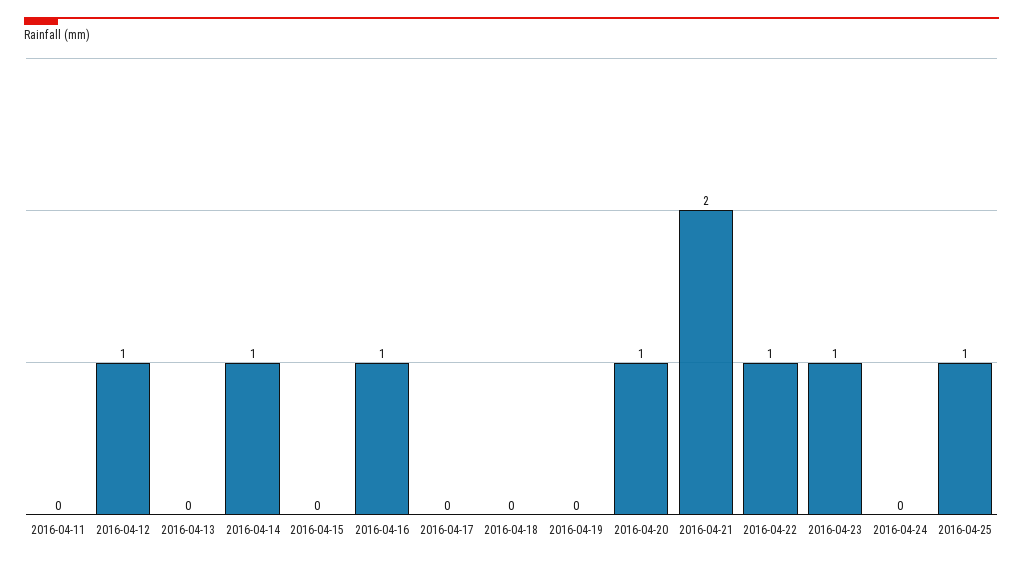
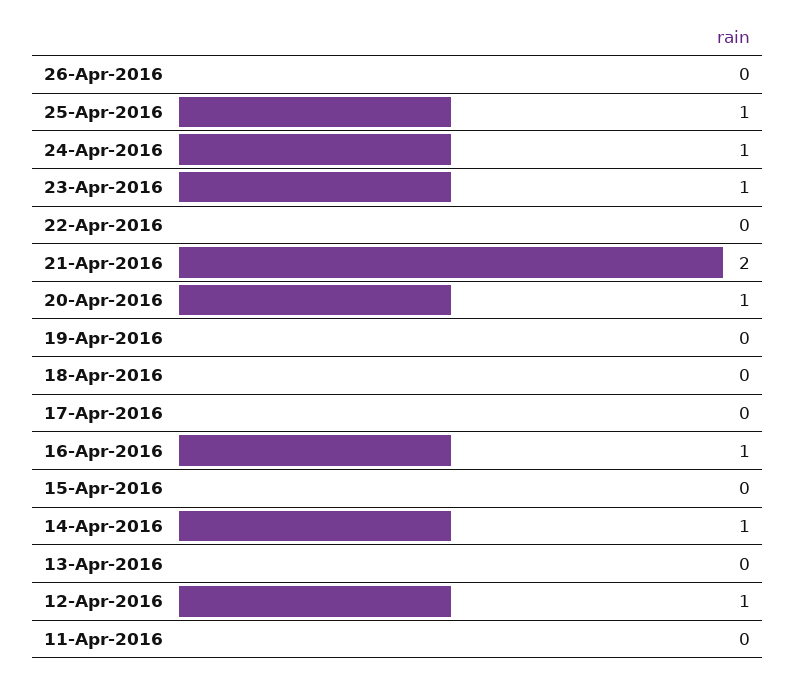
2016-04-22: 1 -> 0
2016-04-24: 0 -> 1
26-Apr-2016: none -> 0

